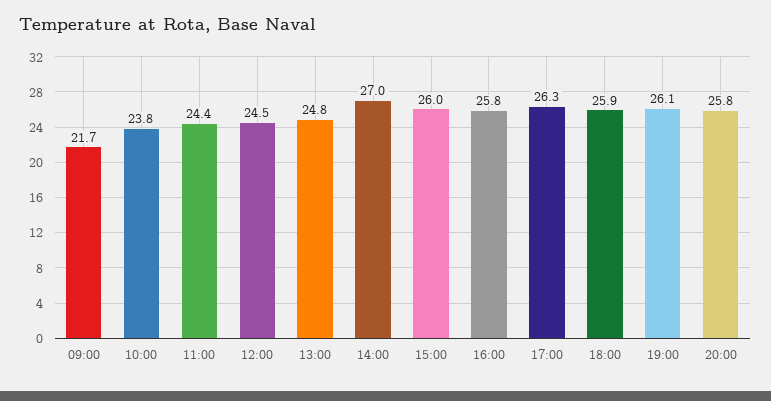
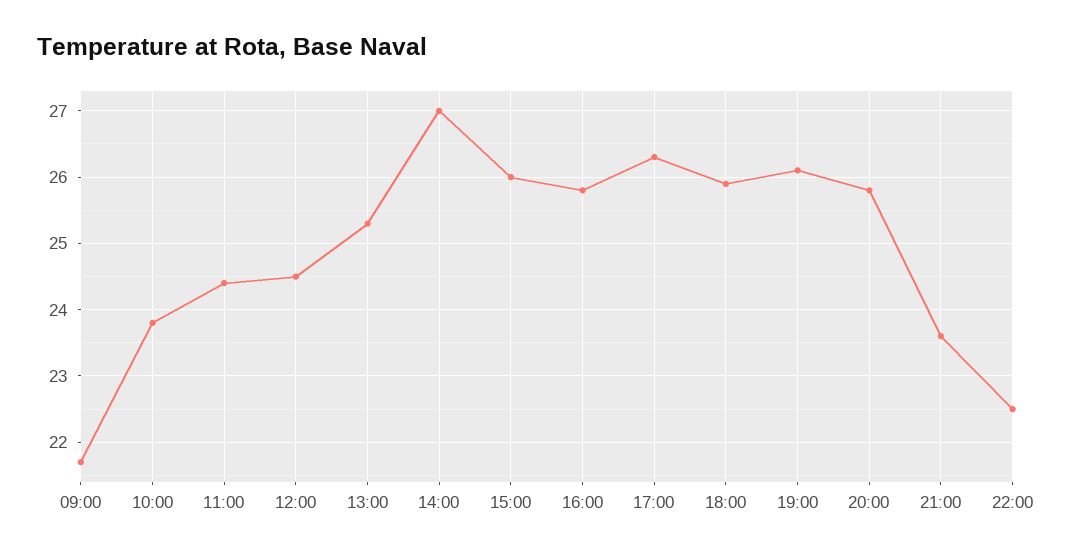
13:00: 24.8 -> 25.3
21:00: none -> 23.6
22:00: none -> 22.5

